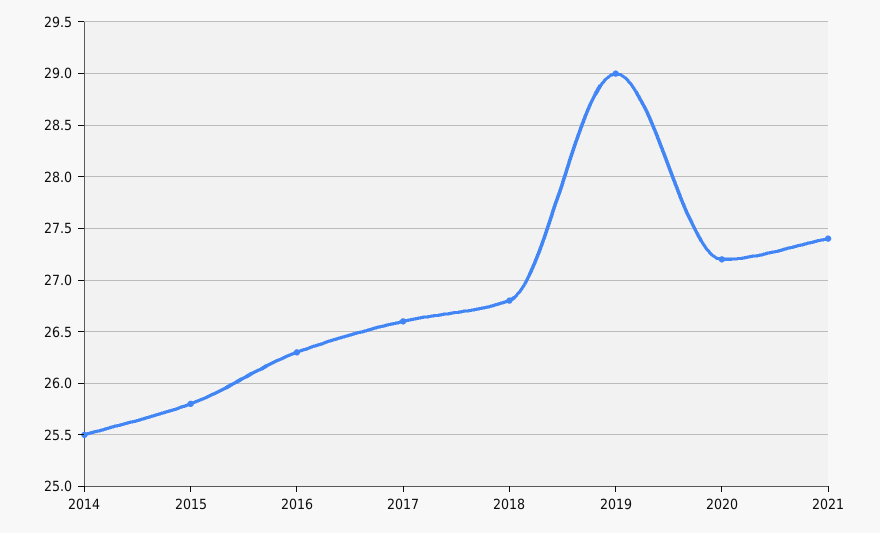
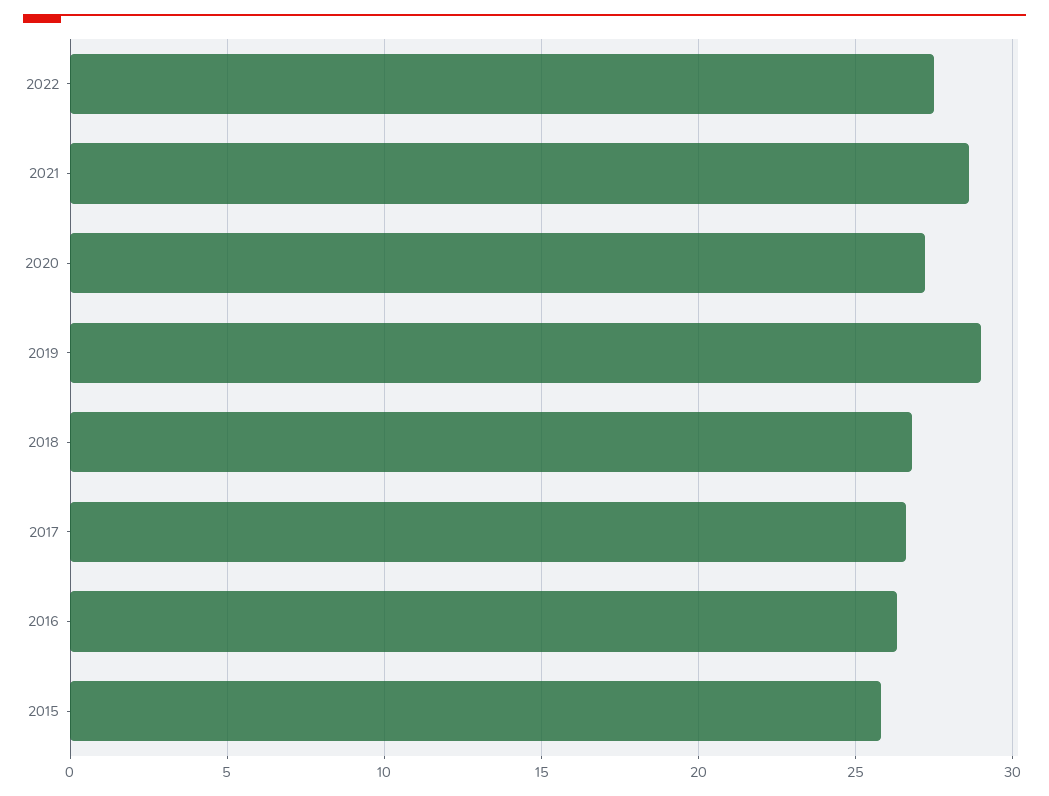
2014: 25.5 -> none
2021: 27.4 -> 28.5
2022: none -> 27.5

